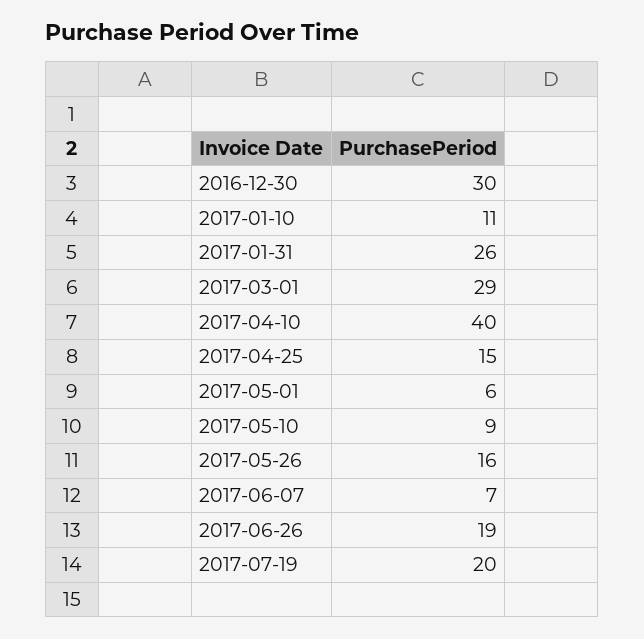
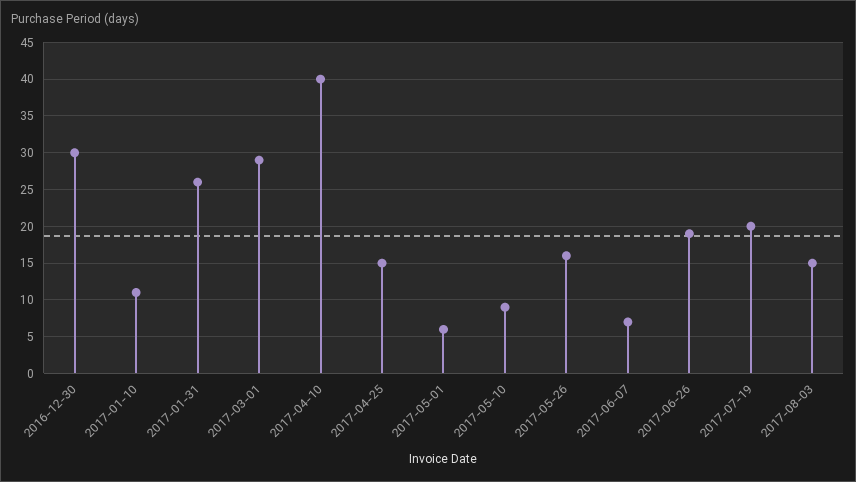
2017-08-03: none -> 15

